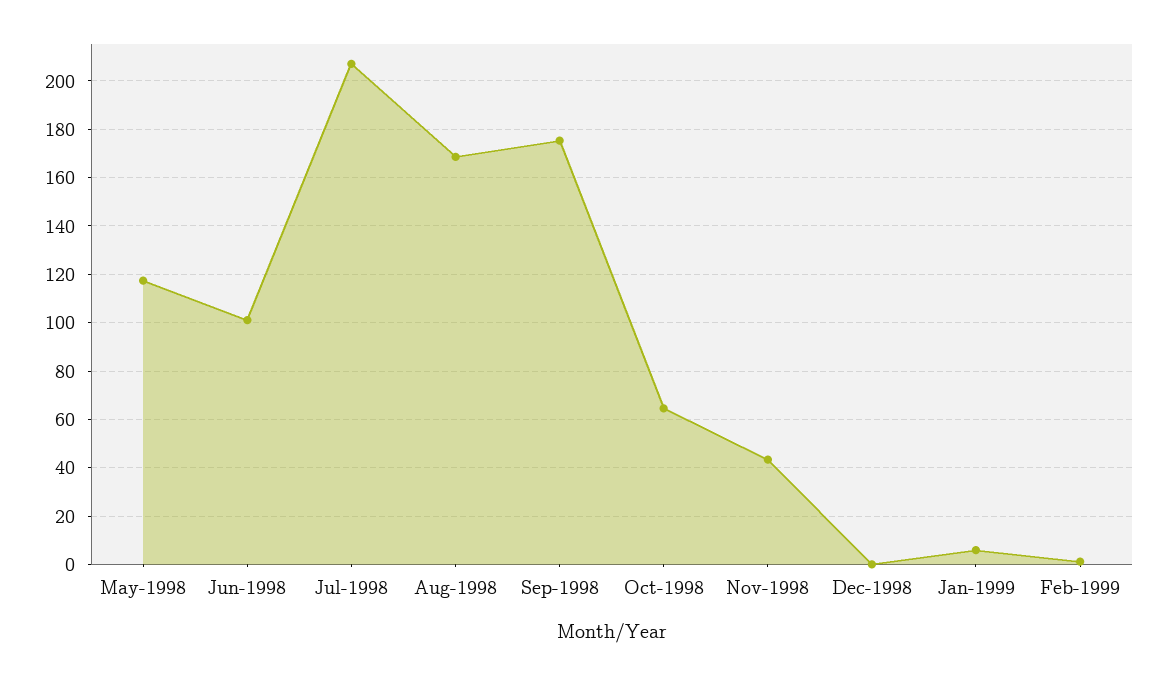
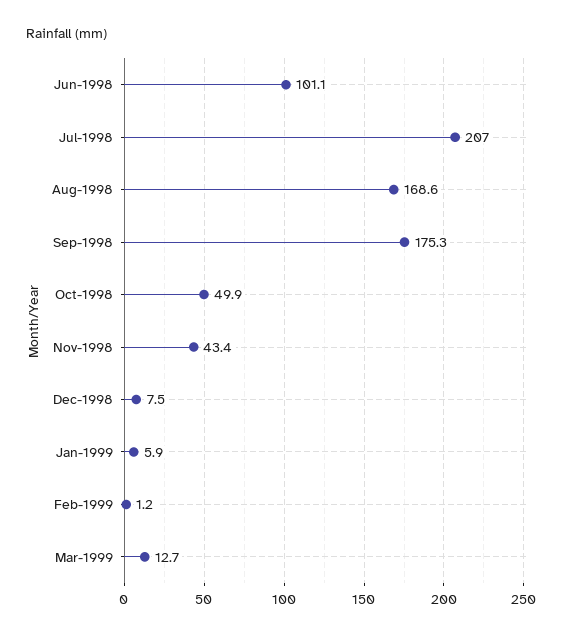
May-1998: 117.5 -> none
Oct-1998: 65 -> 49.9
Dec-1998: 0 -> 7.5
Mar-1999: none -> 12.7

